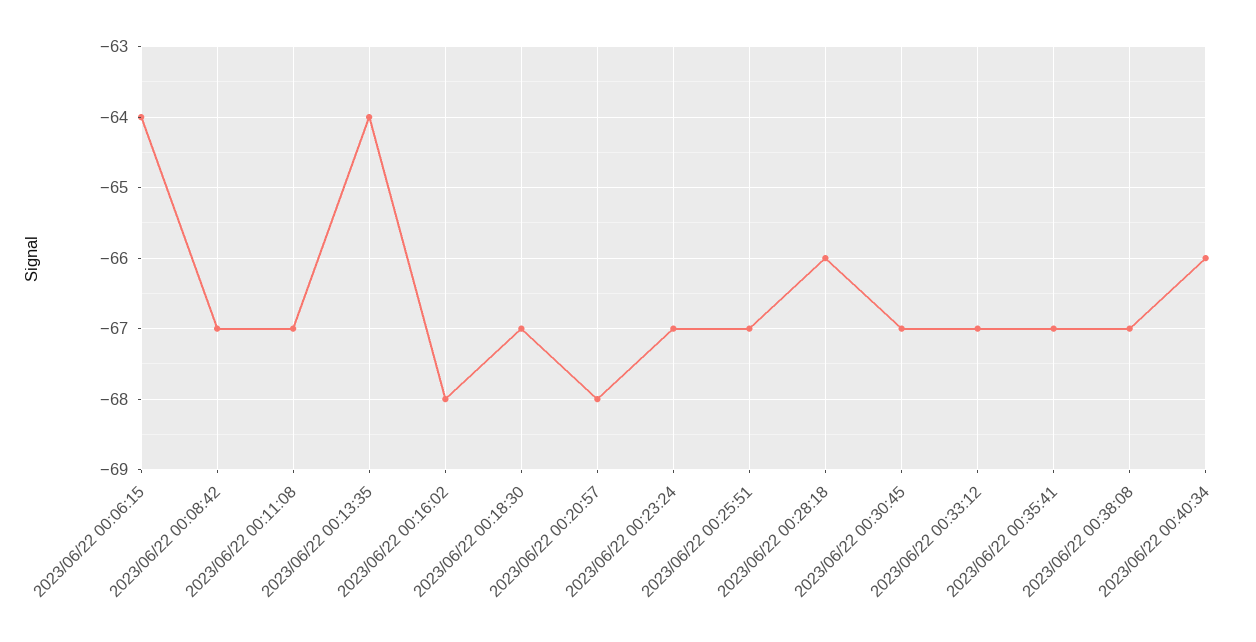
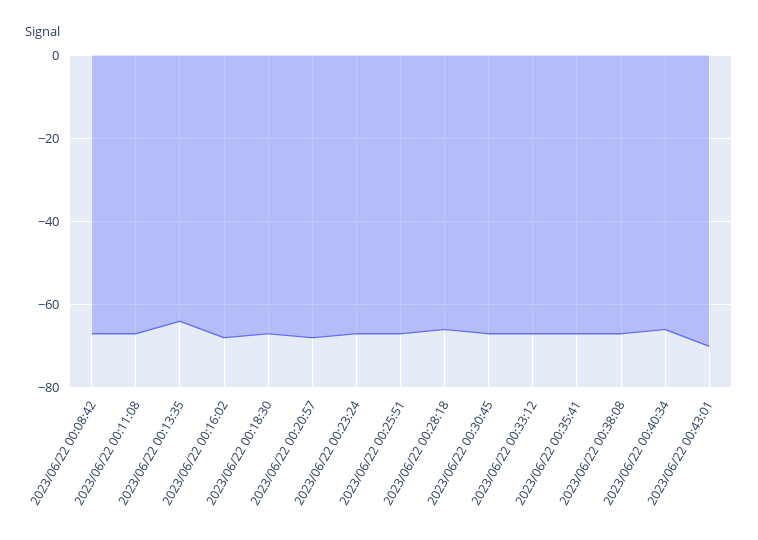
2023/06/22 00:06:15: -64 -> none
2023/06/22 00:43:01: none -> -70

